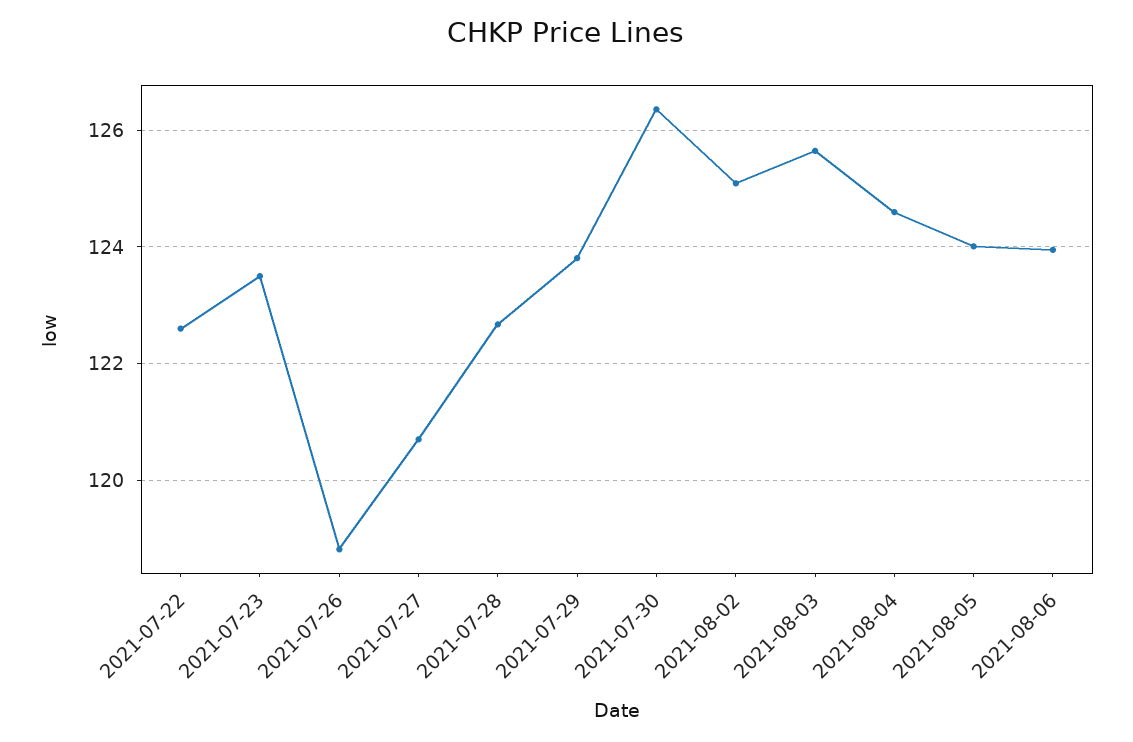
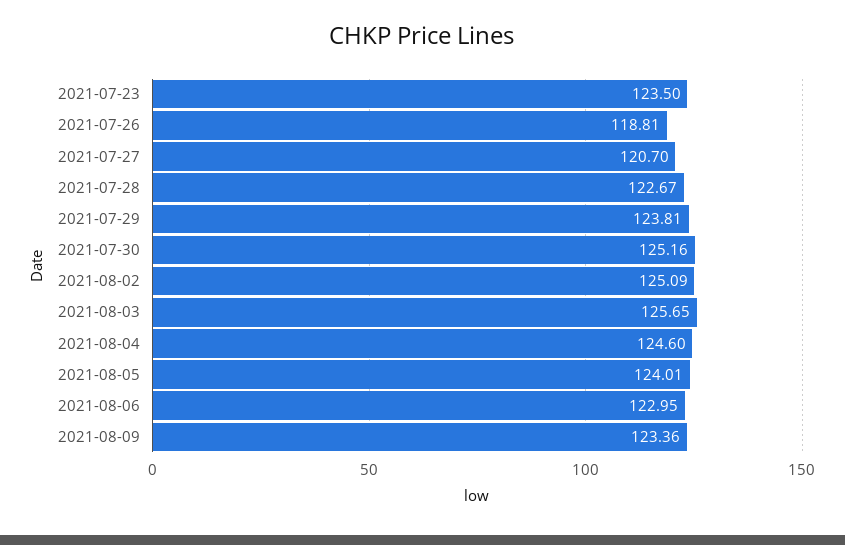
2021-07-22: 122.6 -> none
2021-07-30: 126.4 -> 125.16
2021-08-06: 124 -> 122.95
2021-08-09: none -> 123.36

